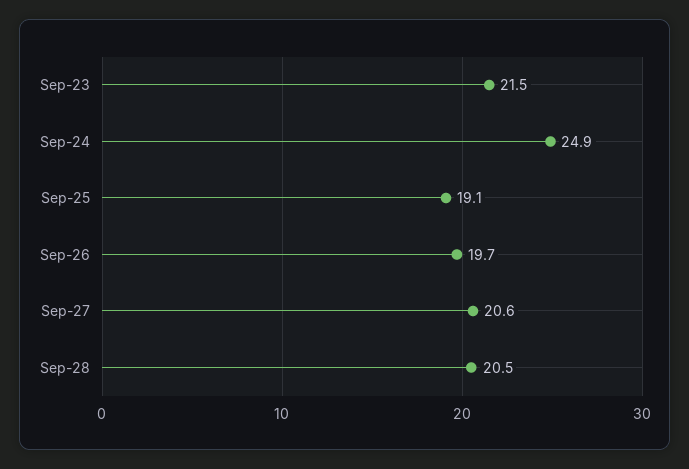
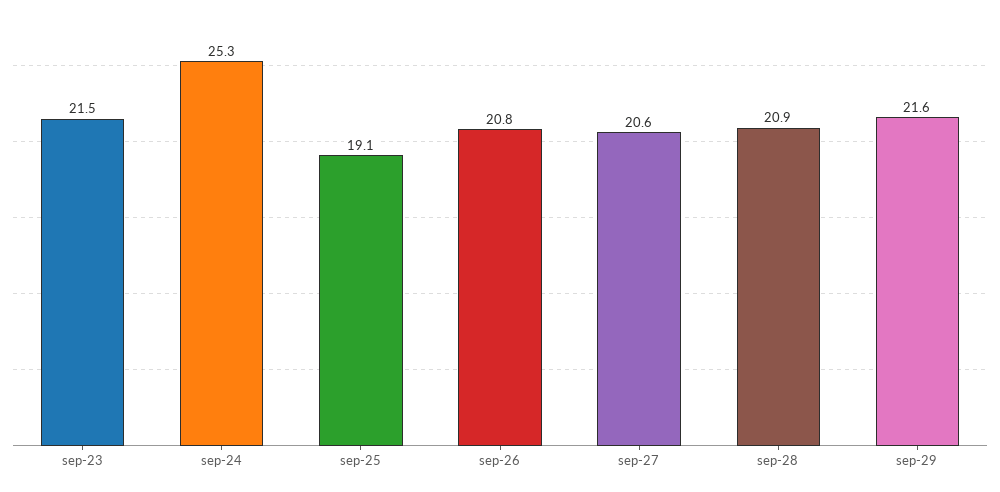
Sep-24: 24.9 -> 25.3
Sep-26: 19.7 -> 20.8
Sep-28: 20.5 -> 20.9
sep-29: none -> 21.6

